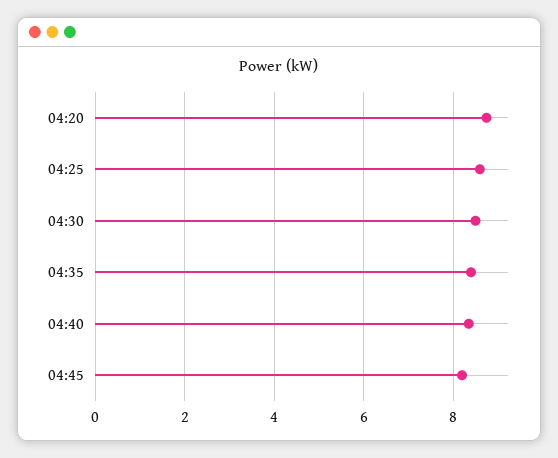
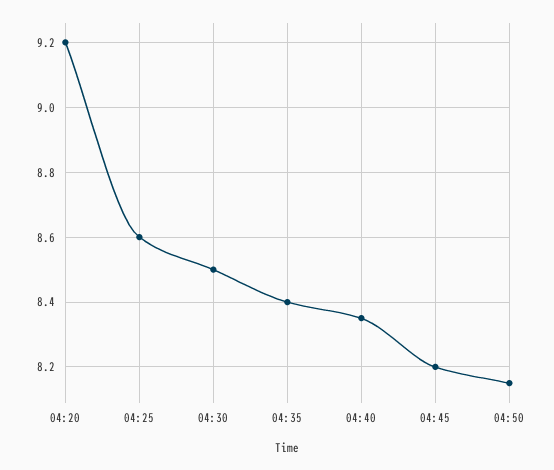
04:20: 8.8 -> 9.2
04:50: none -> 8.15

